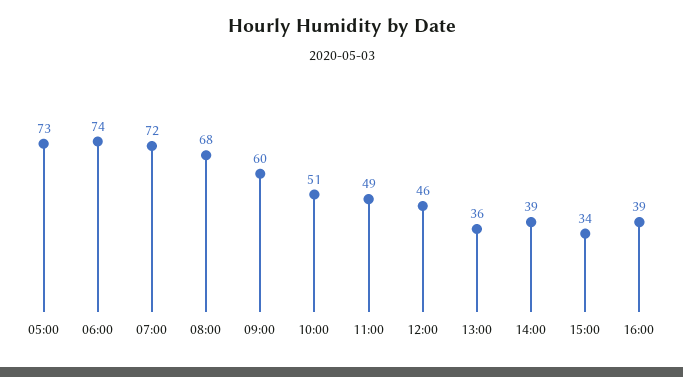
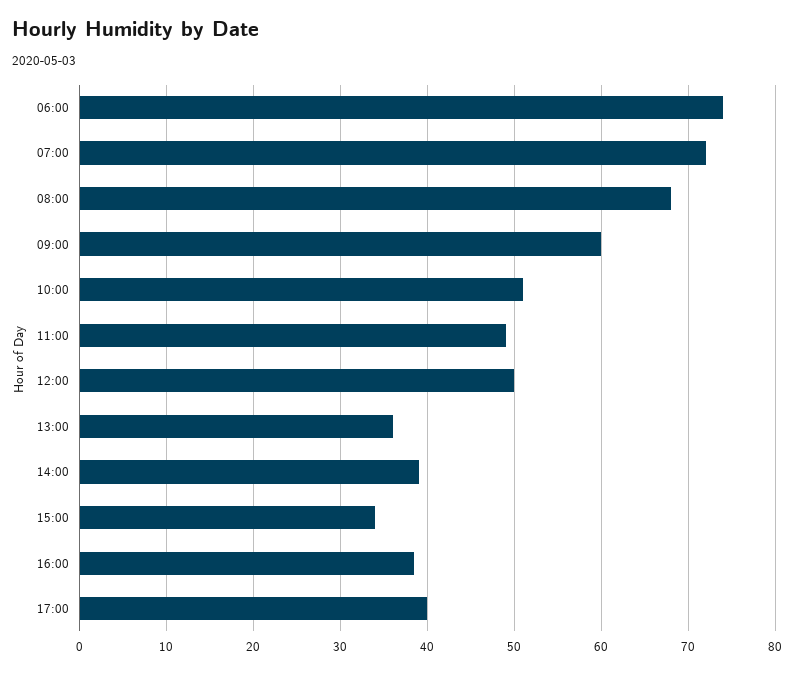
05:00: 73 -> none
12:00: 46 -> 50
17:00: none -> 40

